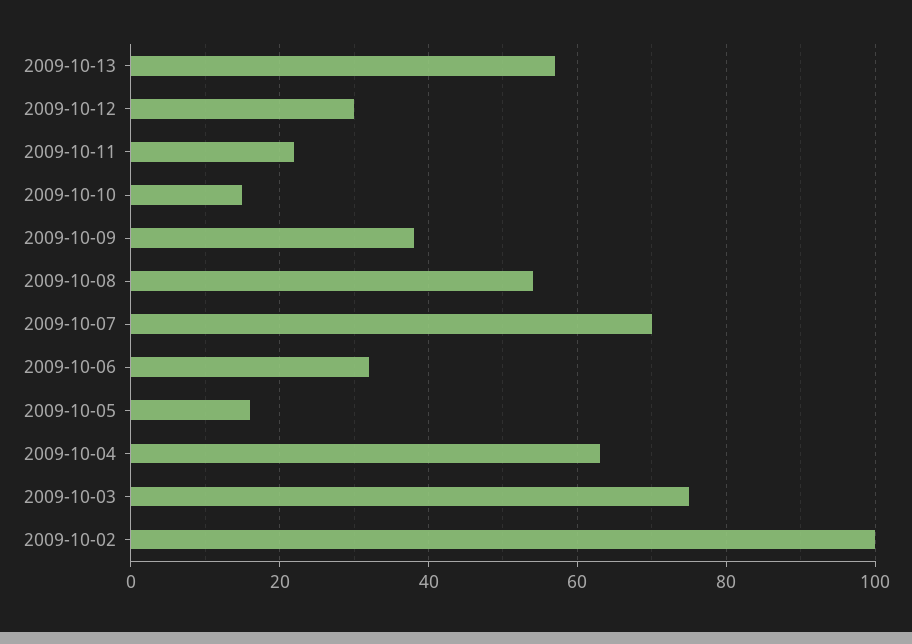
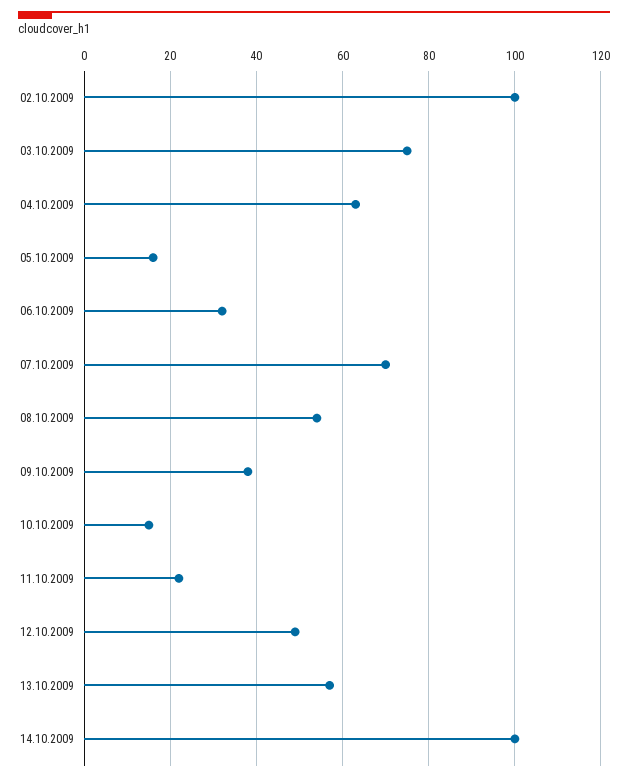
2009-10-12: 30 -> 50
14.10.2009: none -> 100

